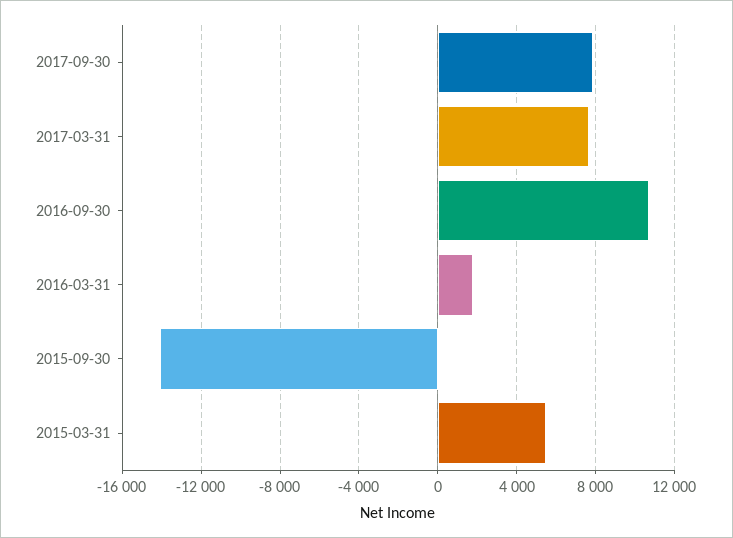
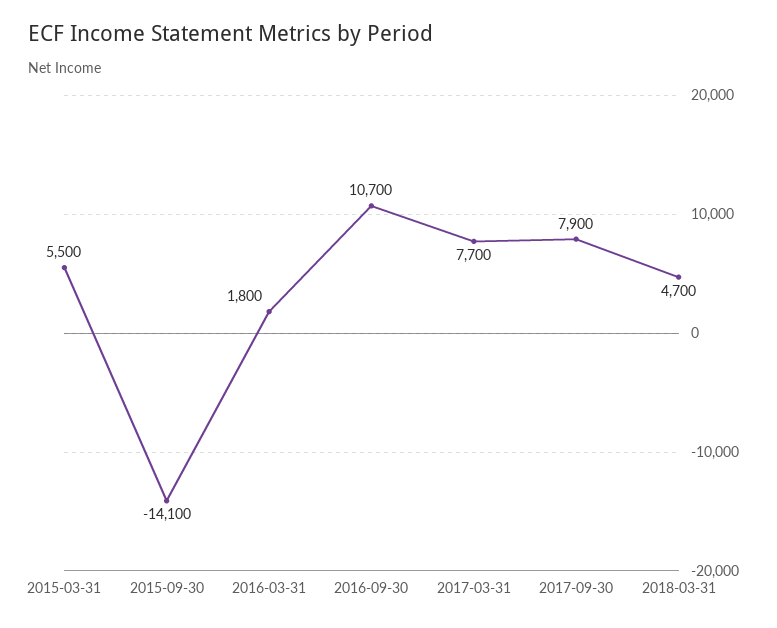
2018-03-31: none -> 4700

